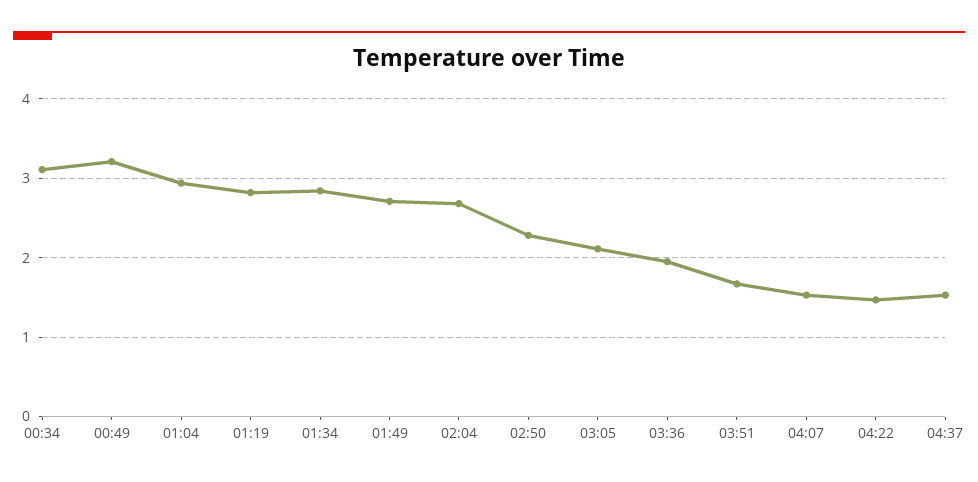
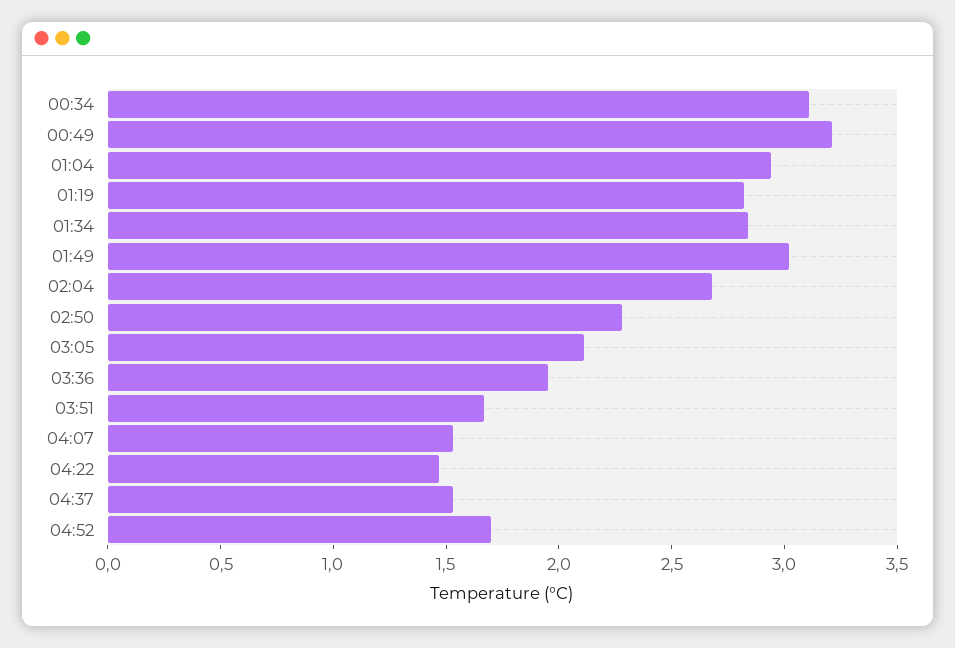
01:49: 2.7 -> 3
04:52: none -> 1.7

